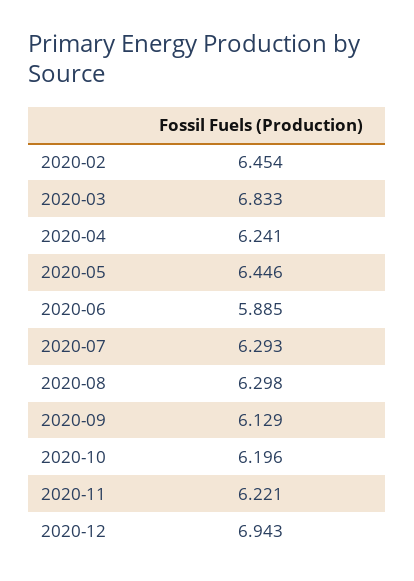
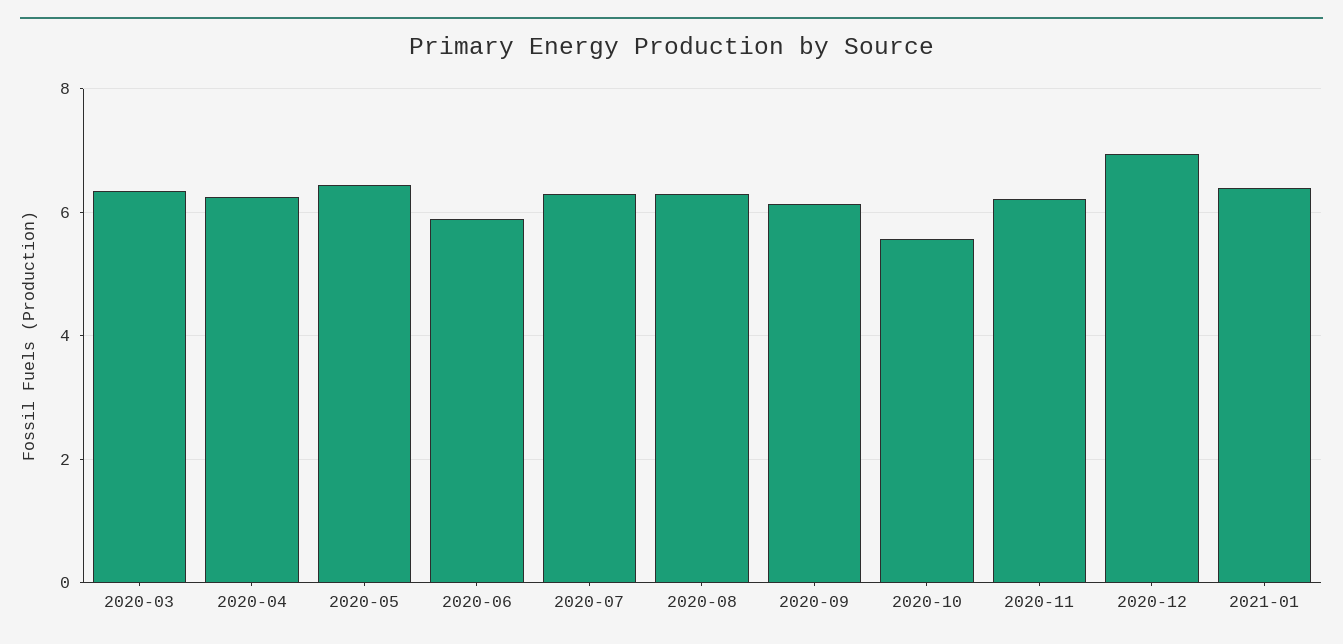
2020-02: 6.454 -> none
2020-03: 6.833 -> 6.4
2020-10: 6.196 -> 5.6
2021-01: none -> 6.4

